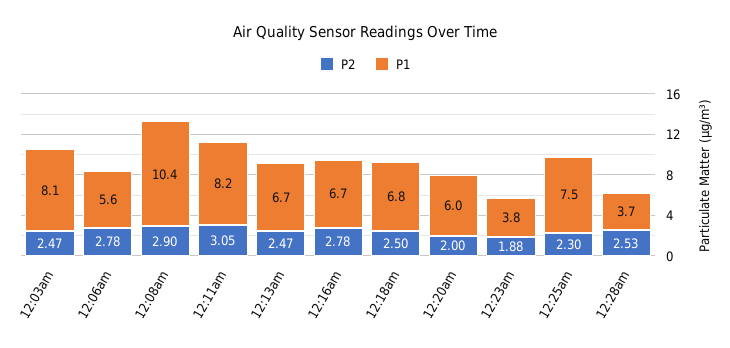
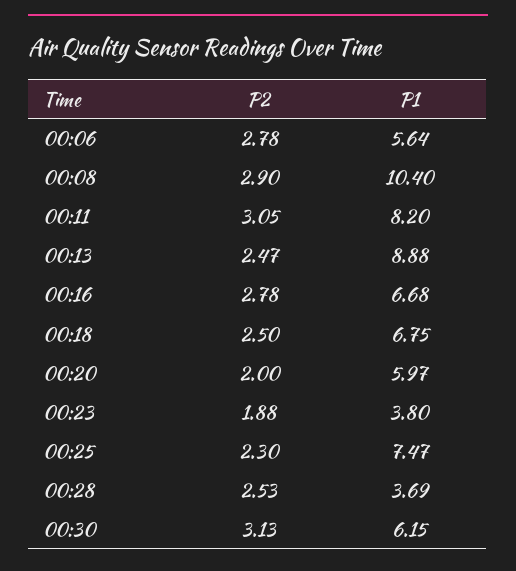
P2, 12:03am: 2.47 -> none
P1, 12:03am: 8.1 -> none
P1, 12:13am: 6.7 -> 8.88
P2, 00:30: none -> 3.13
P1, 00:30: none -> 6.15

